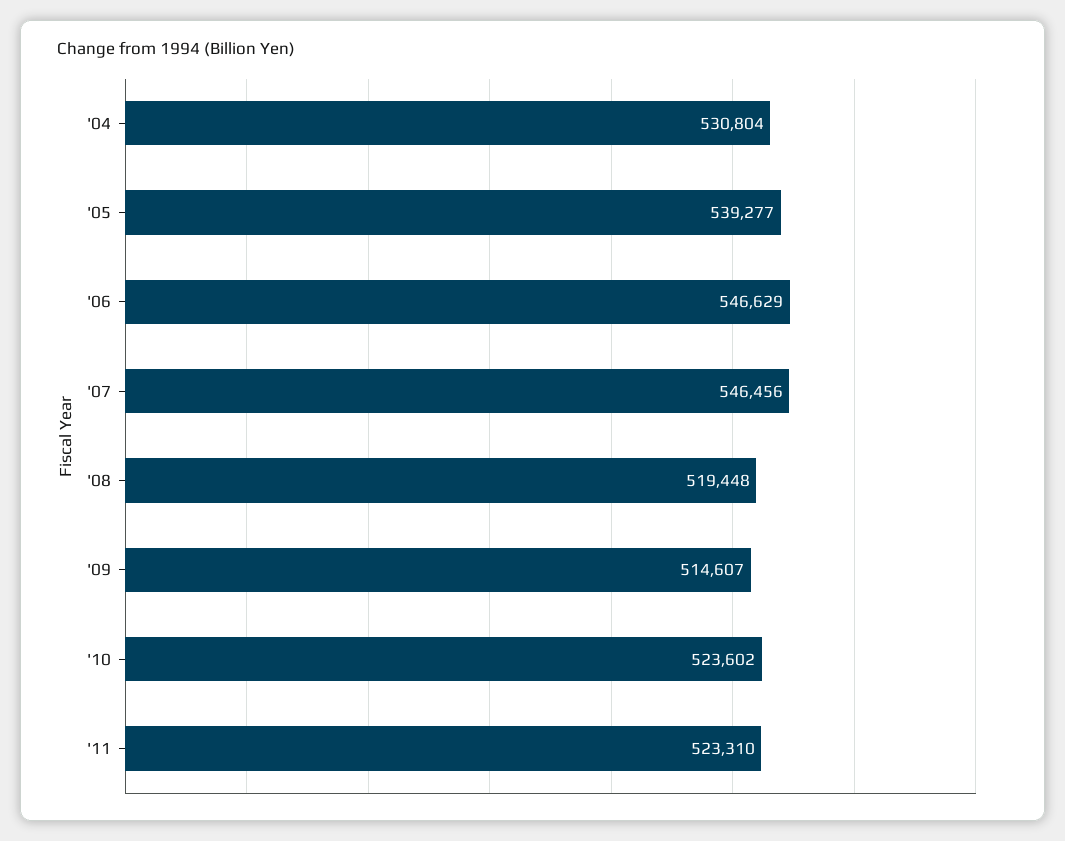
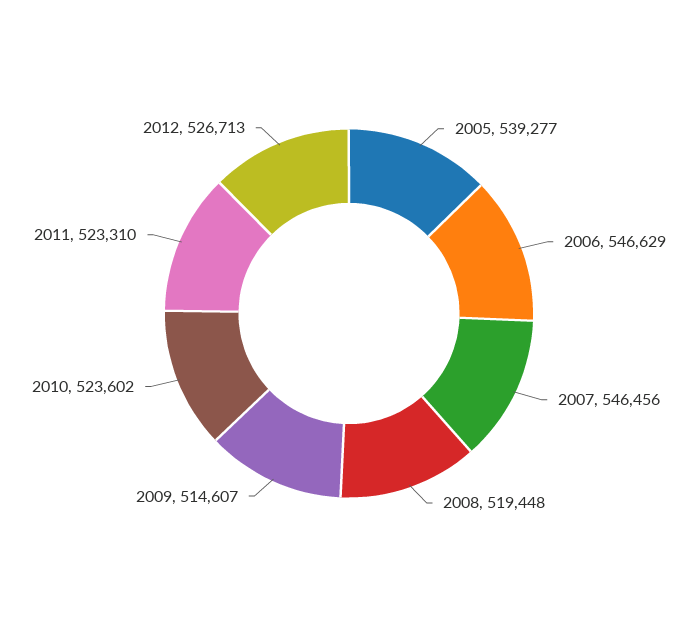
'04: 530804 -> none
2012: none -> 526713

